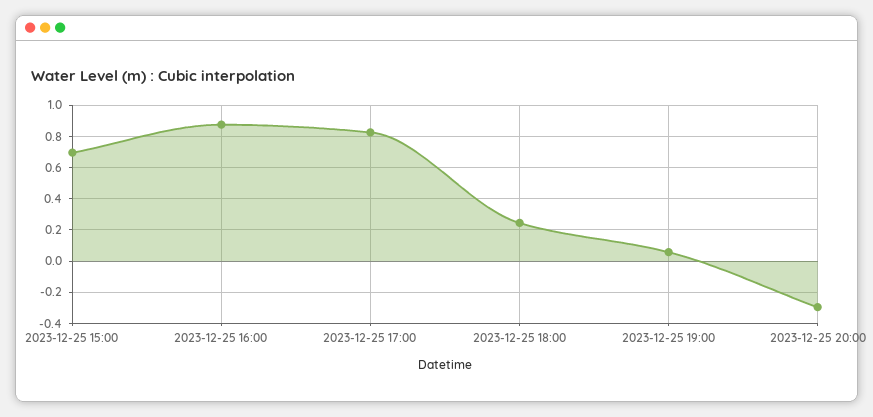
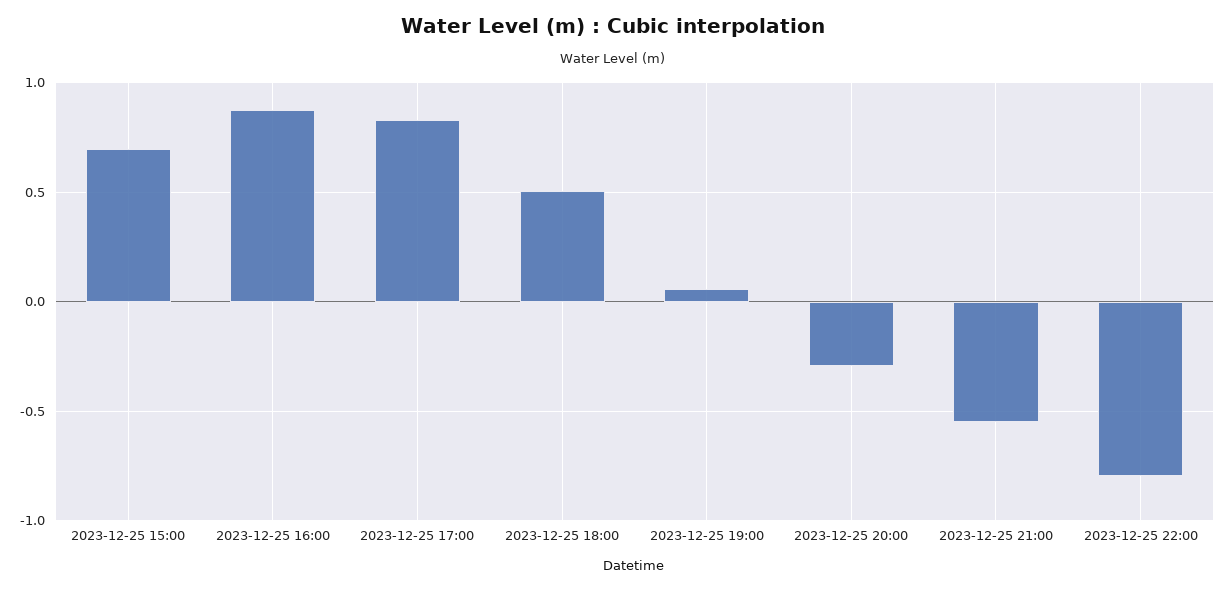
2023-12-25 18:00: 0.25 -> 0.5
2023-12-25 21:00: none -> -0.55
2023-12-25 22:00: none -> -0.8

